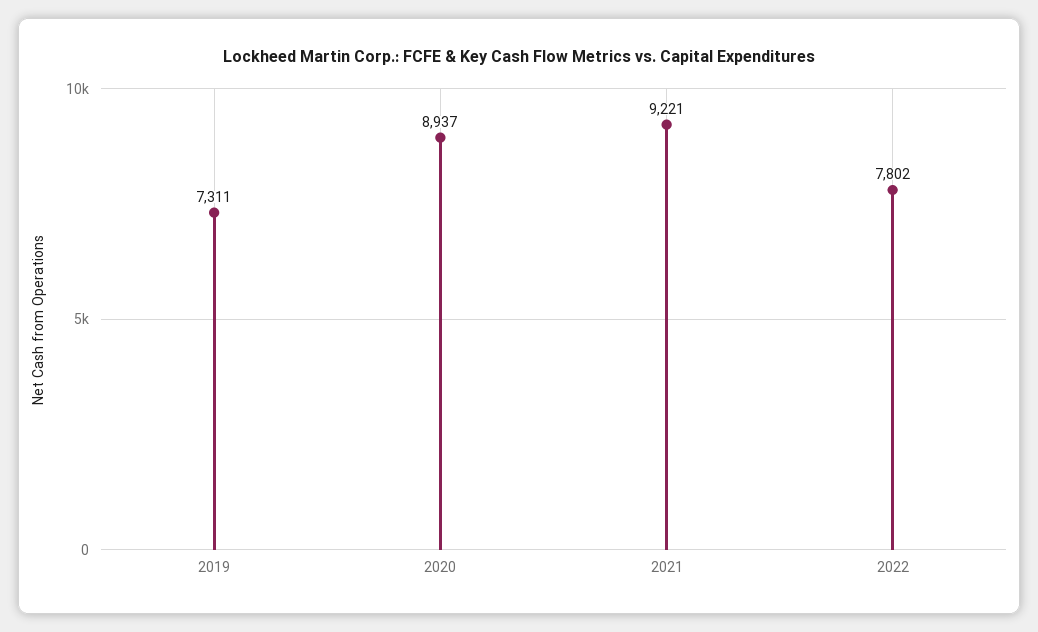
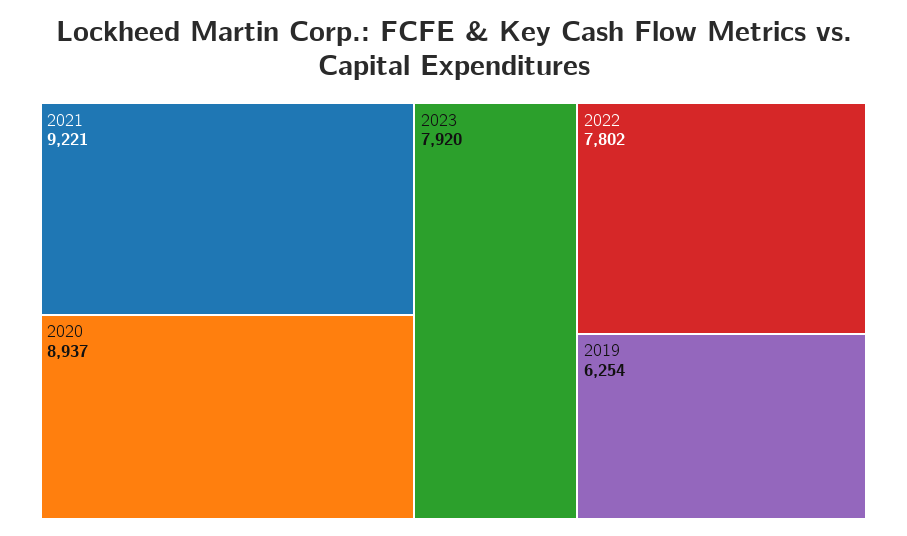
2019: 7311 -> 6254
2023: none -> 7920

